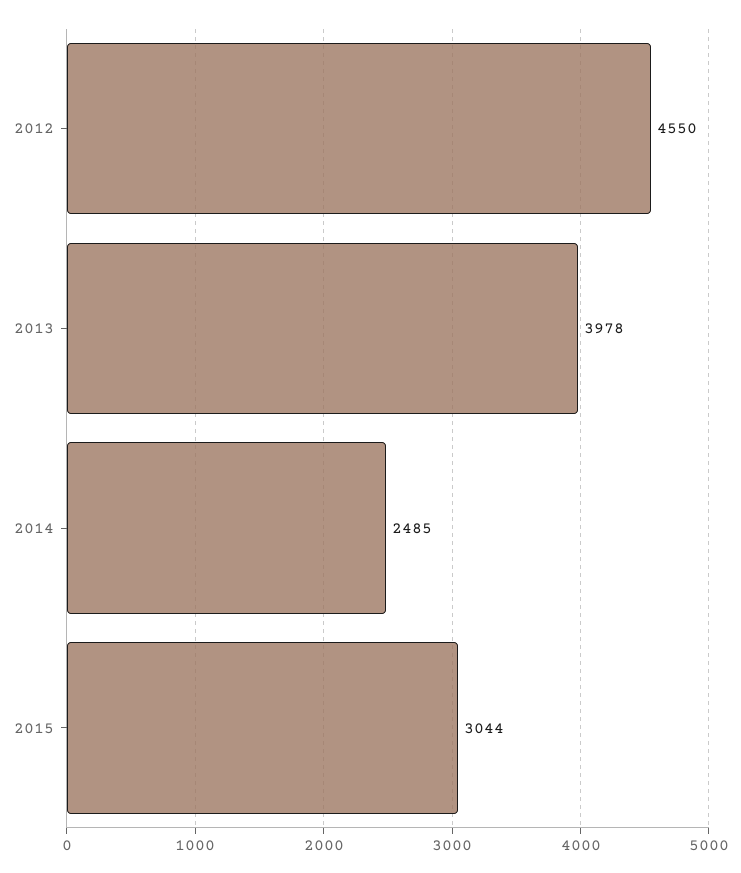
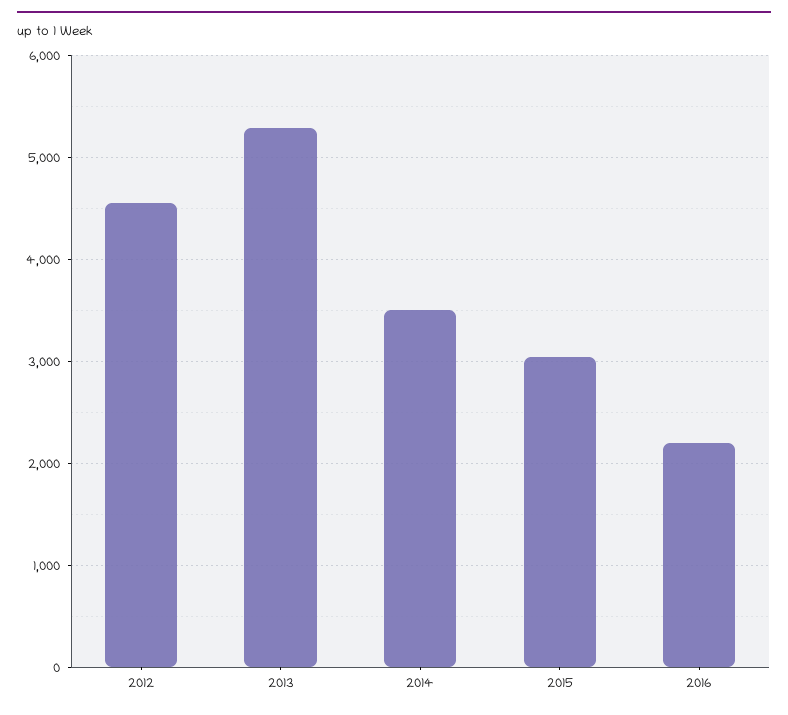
2013: 3978 -> 5300
2014: 2485 -> 3500
2016: none -> 2200

